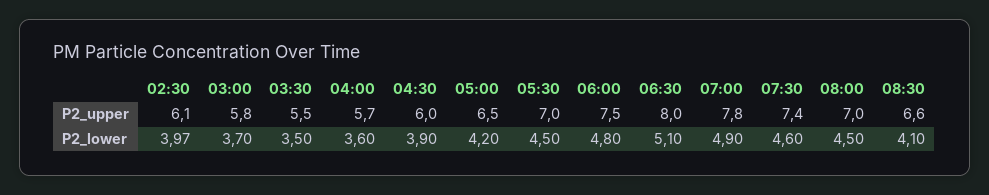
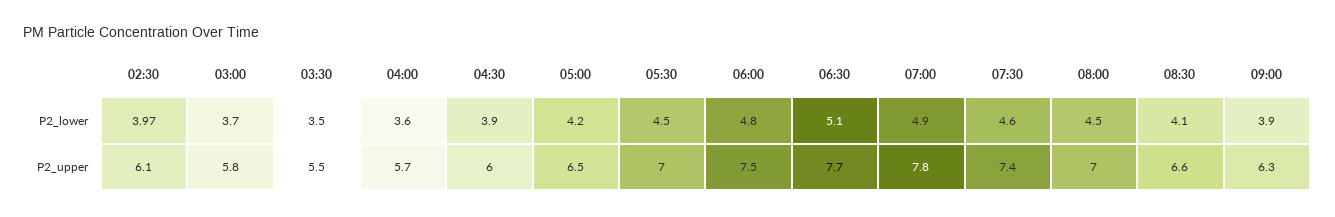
06:30, P2_upper: 8 -> 7.7
09:00, P2_lower: none -> 3.9
09:00, P2_upper: none -> 6.3

